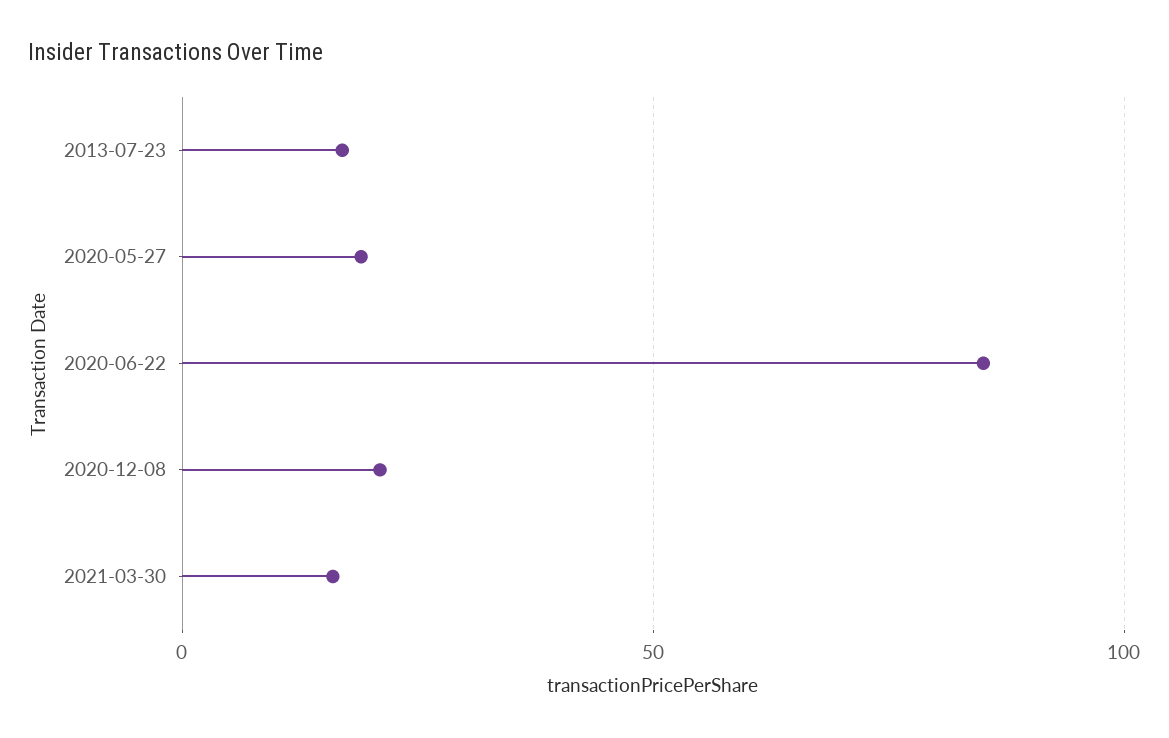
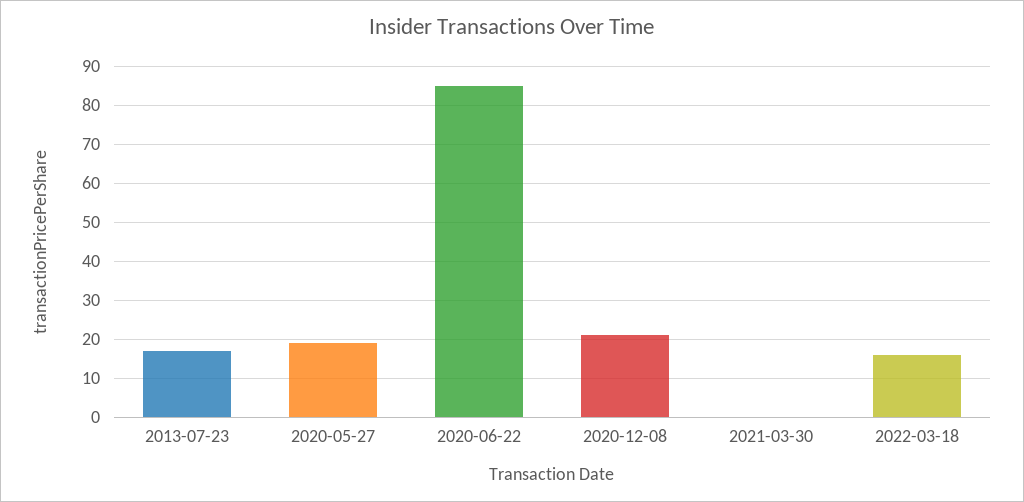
2021-03-30: 15 -> 0
2022-03-18: none -> 16

